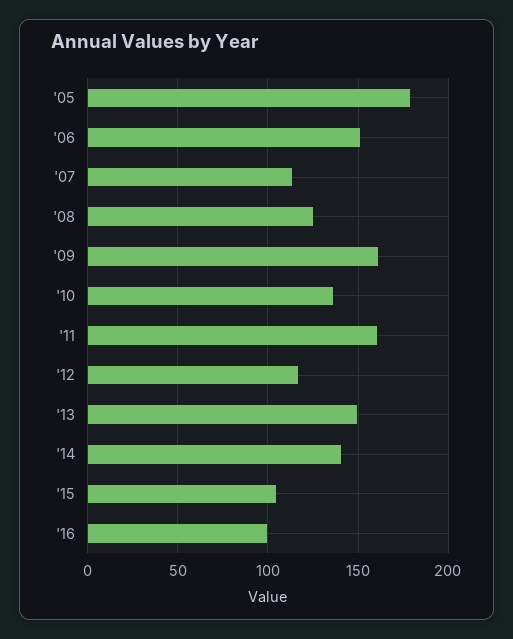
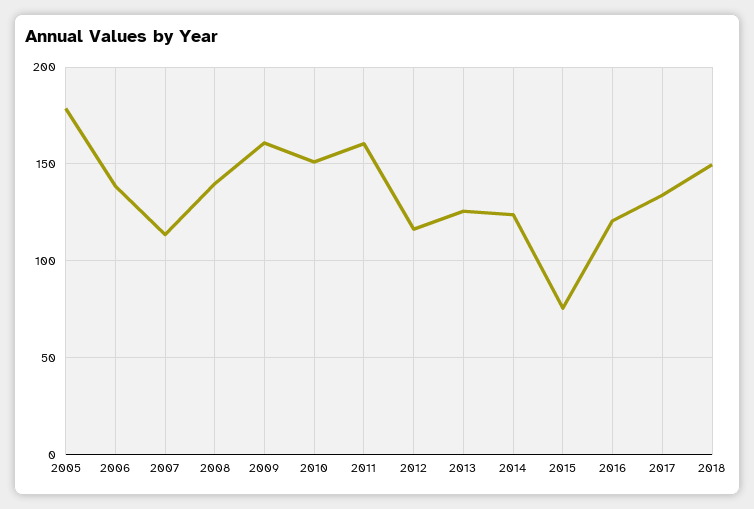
'06: 150 -> 140
'08: 125 -> 140
'10: 135 -> 150
'13: 150 -> 125
'14: 140 -> 125
'15: 105 -> 75
'16: 100 -> 120
2017: none -> 135
2018: none -> 150

